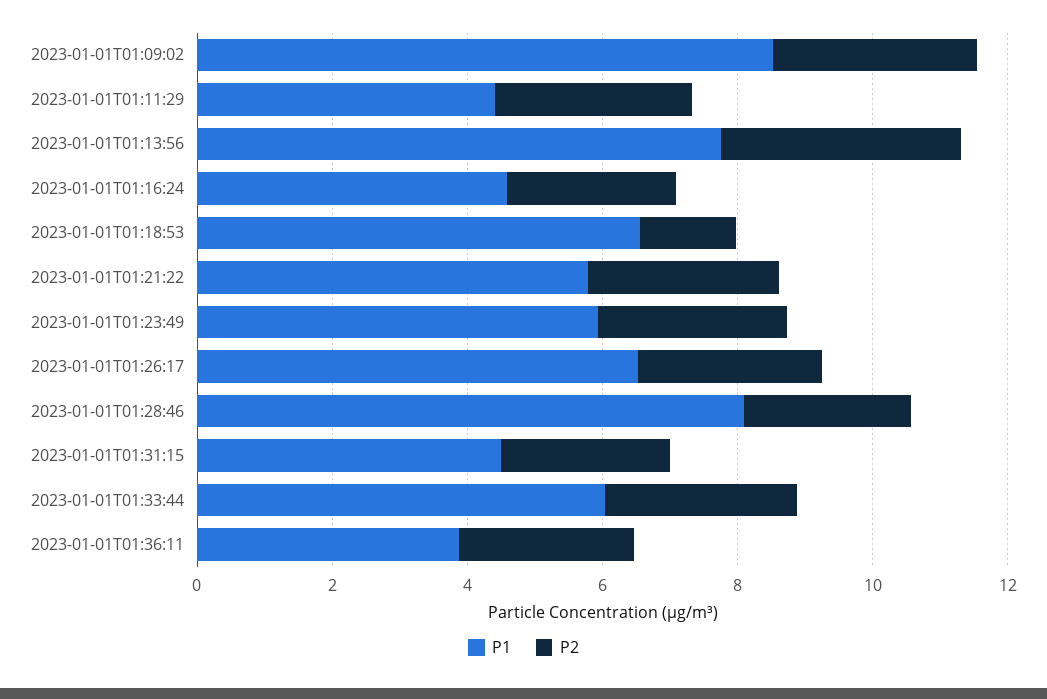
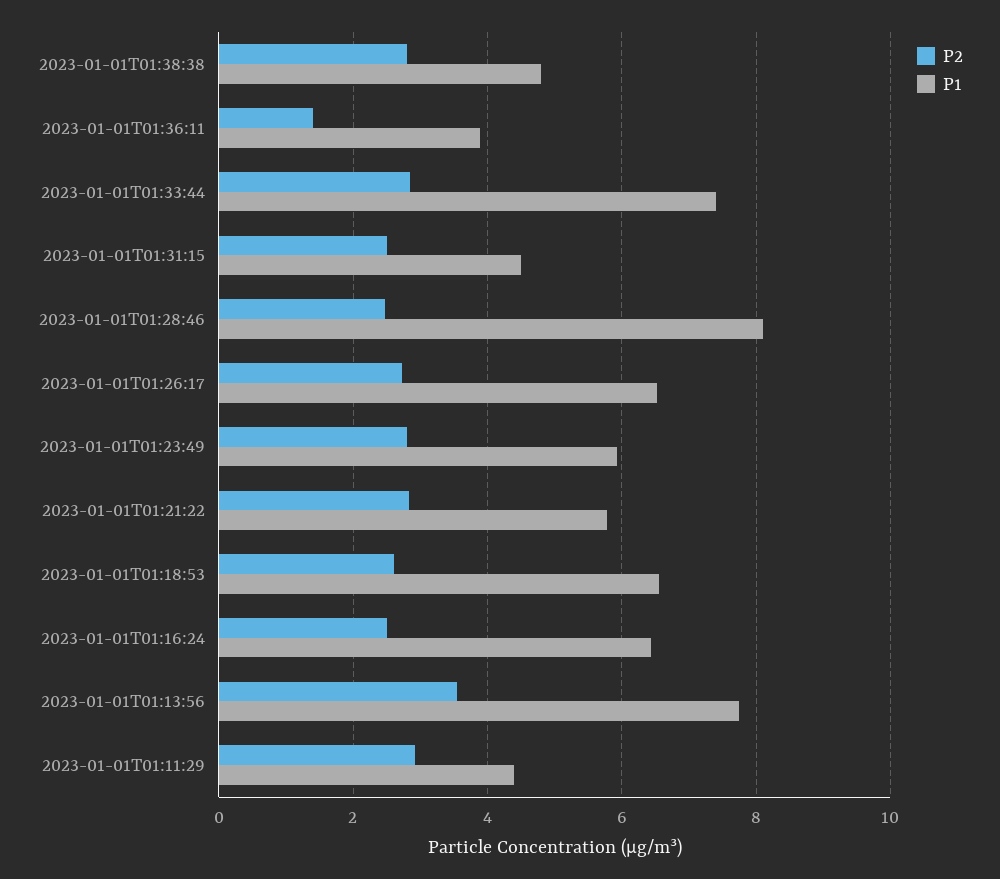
P1, 2023-01-01T01:09:02: 8.5 -> none
P2, 2023-01-01T01:09:02: 3 -> none
P1, 2023-01-01T01:16:24: 4.5 -> 6.4
P2, 2023-01-01T01:18:53: 1.5 -> 2.6
P1, 2023-01-01T01:33:44: 6 -> 7.4
P2, 2023-01-01T01:36:11: 2.5 -> 1.4
P2, 2023-01-01T01:38:38: none -> 2.8
P1, 2023-01-01T01:38:38: none -> 4.8

